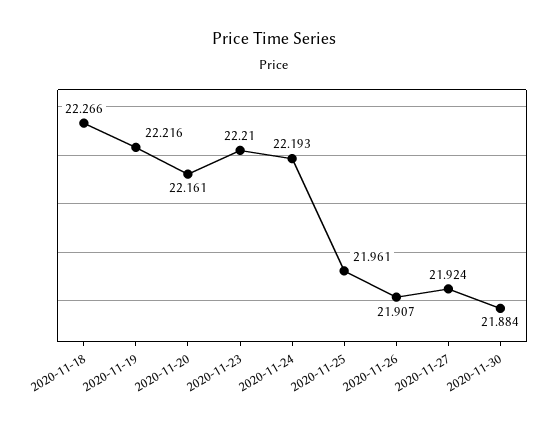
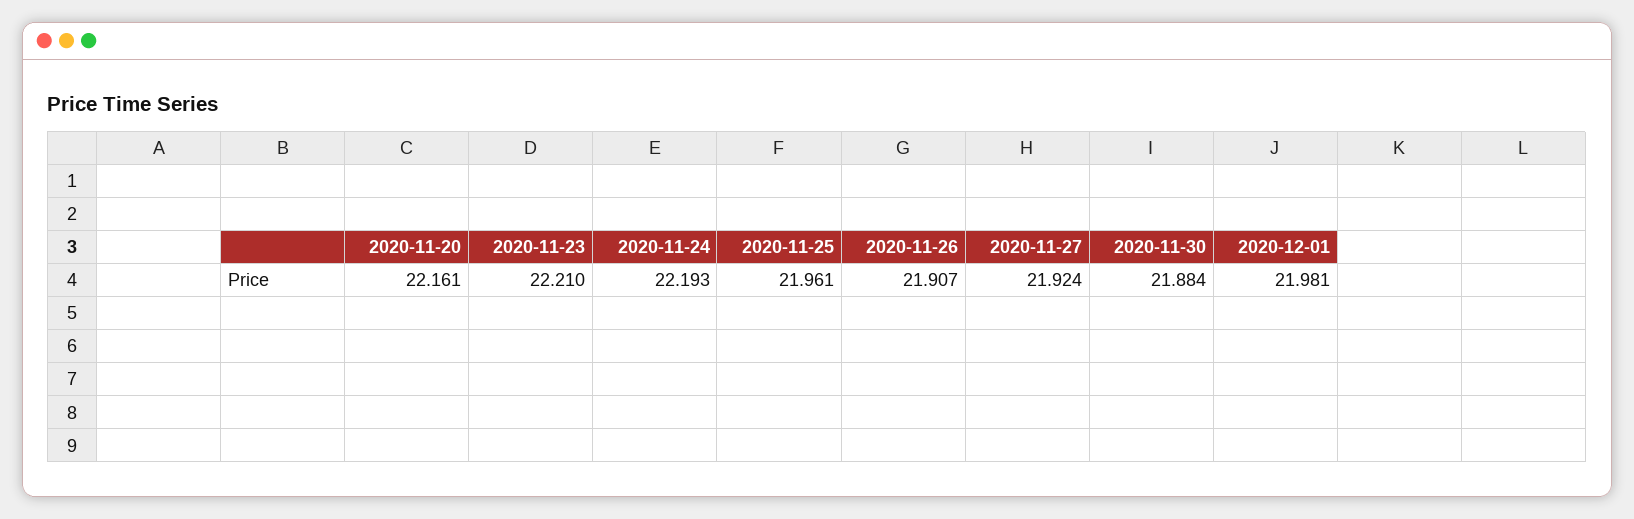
2020-11-18: 22.266 -> none
2020-11-19: 22.216 -> none
2020-12-01: none -> 21.981

